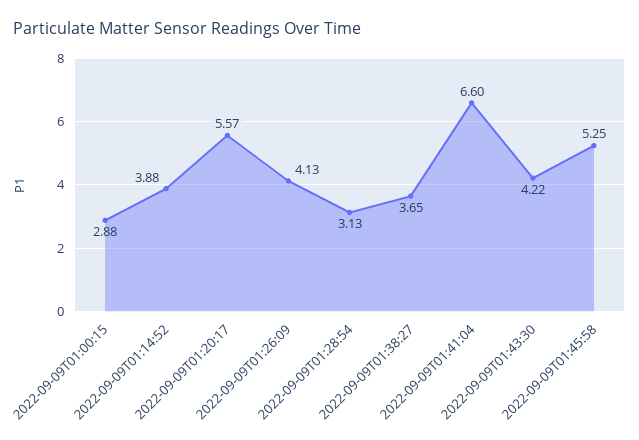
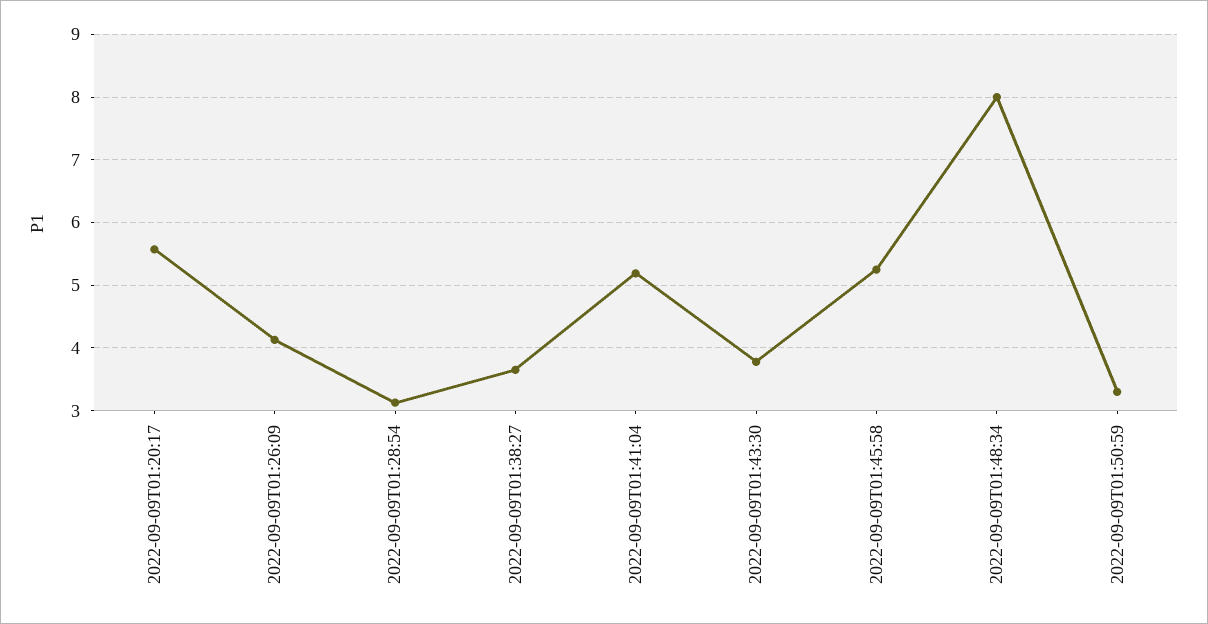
2022-09-09T01:00:15: 2.88 -> none
2022-09-09T01:14:52: 3.88 -> none
2022-09-09T01:41:04: 6.6 -> 5.2
2022-09-09T01:43:30: 4.22 -> 3.8
2022-09-09T01:48:34: none -> 8
2022-09-09T01:50:59: none -> 3.3

